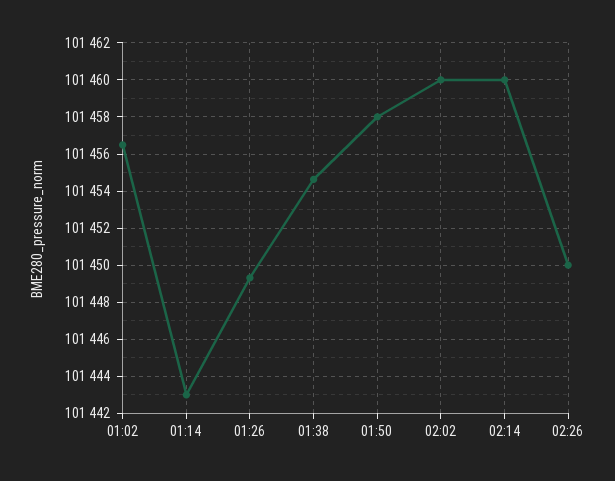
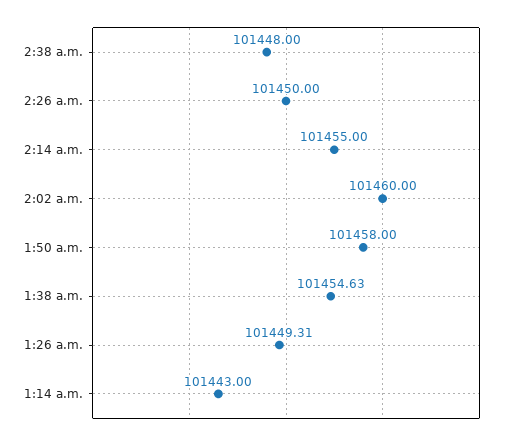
01:02: 101456.5 -> none
02:14: 101460 -> 101455
2:38 a.m.: none -> 101448

